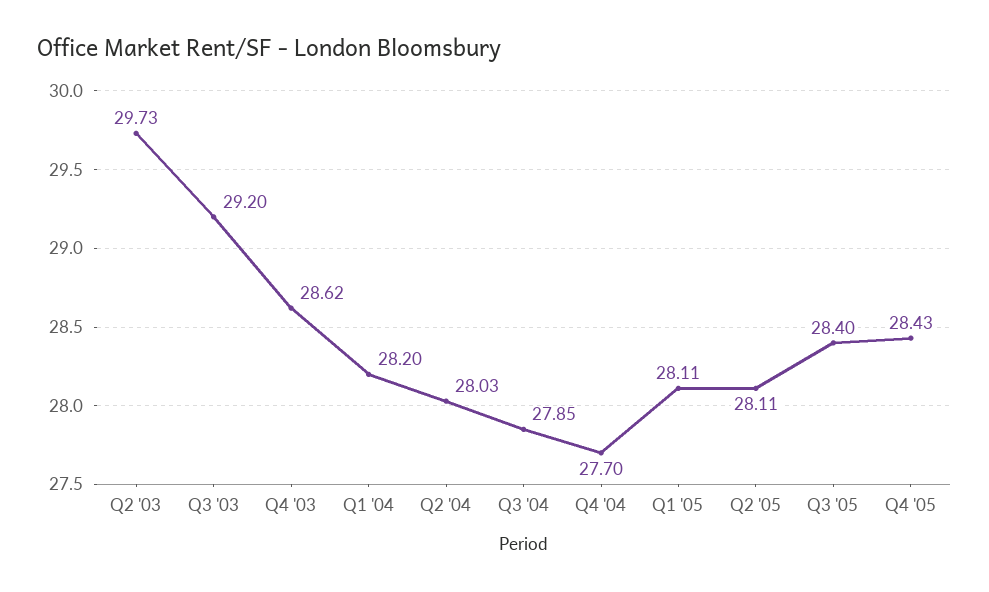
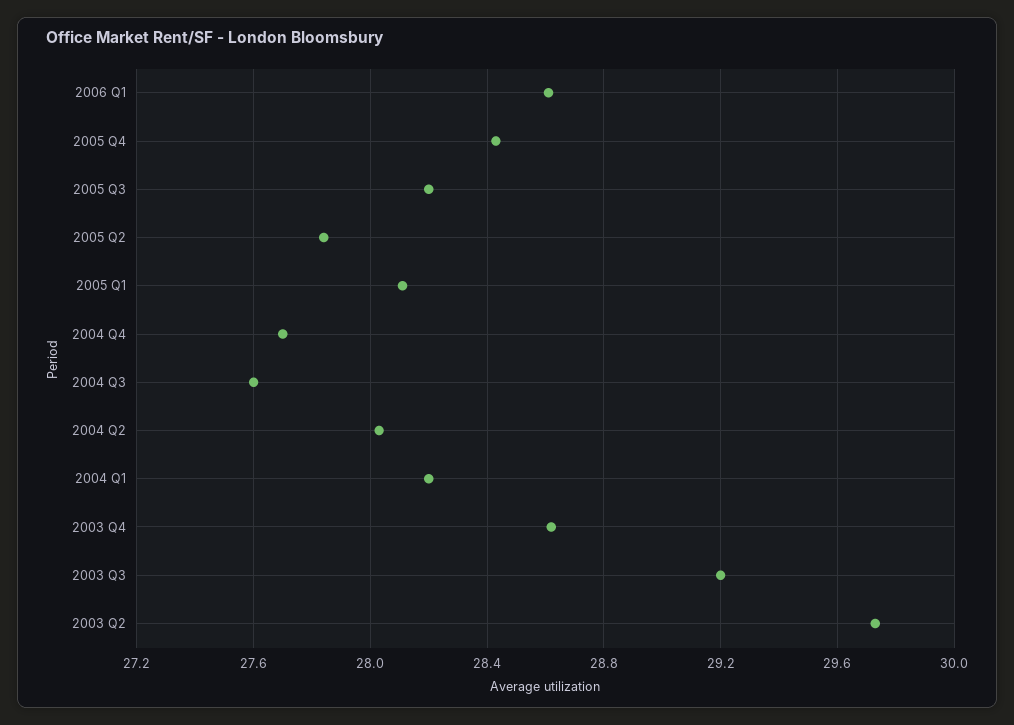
Q3 '04: 27.85 -> 27.6
Q2 '05: 28.11 -> 27.85
Q3 '05: 28.4 -> 28.2
2006 Q1: none -> 28.6

